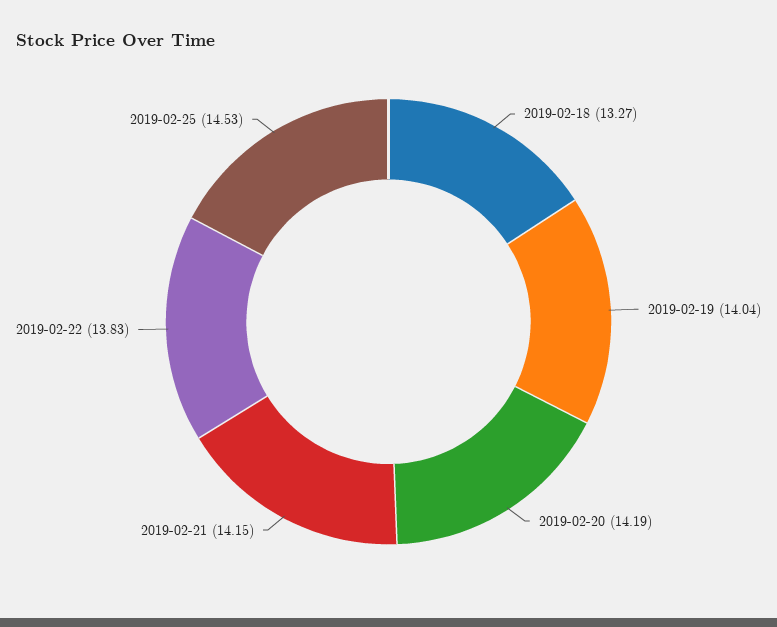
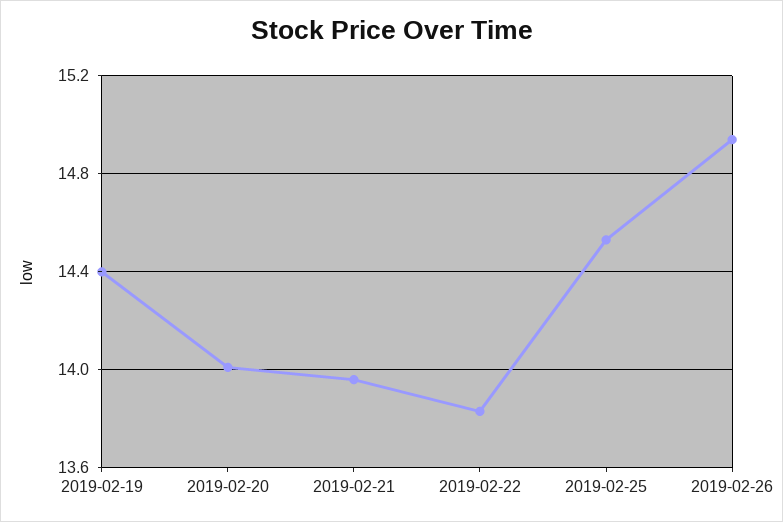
2019-02-18: 13.27 -> none
2019-02-19: 14.04 -> 14.4
2019-02-20: 14.19 -> 14
2019-02-21: 14.15 -> 13.95
2019-02-26: none -> 14.95

